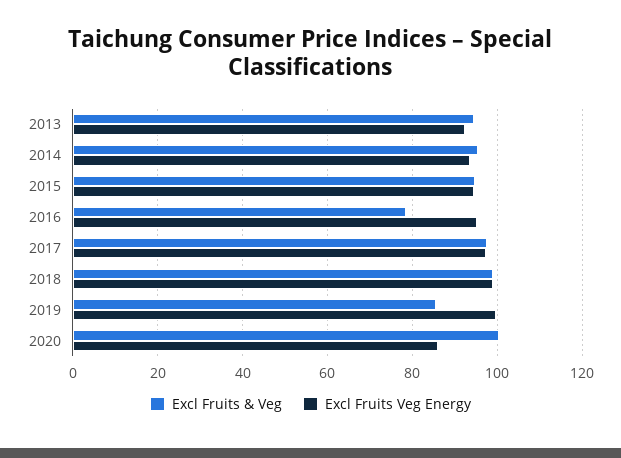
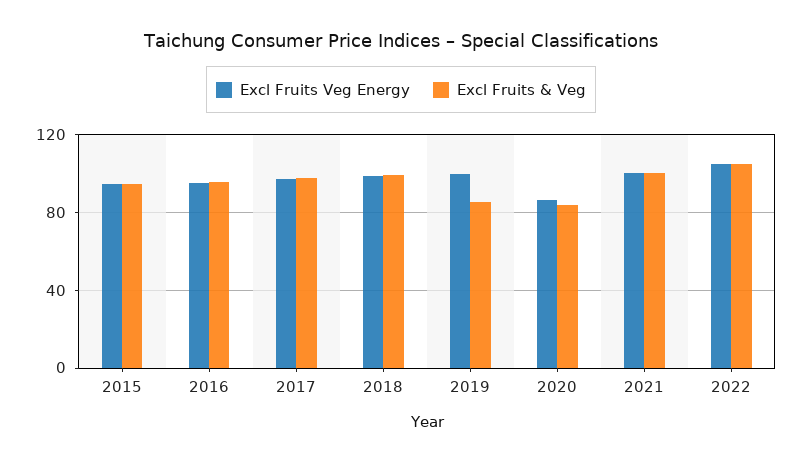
Excl Fruits & Veg, 2013: 94 -> none
Excl Fruits Veg Energy, 2013: 92 -> none
Excl Fruits & Veg, 2014: 96 -> none
Excl Fruits Veg Energy, 2014: 94 -> none
Excl Fruits & Veg, 2016: 78 -> 95
Excl Fruits & Veg, 2020: 100 -> 85
Excl Fruits Veg Energy, 2021: none -> 100
Excl Fruits & Veg, 2021: none -> 100
Excl Fruits Veg Energy, 2022: none -> 105
Excl Fruits & Veg, 2022: none -> 105

